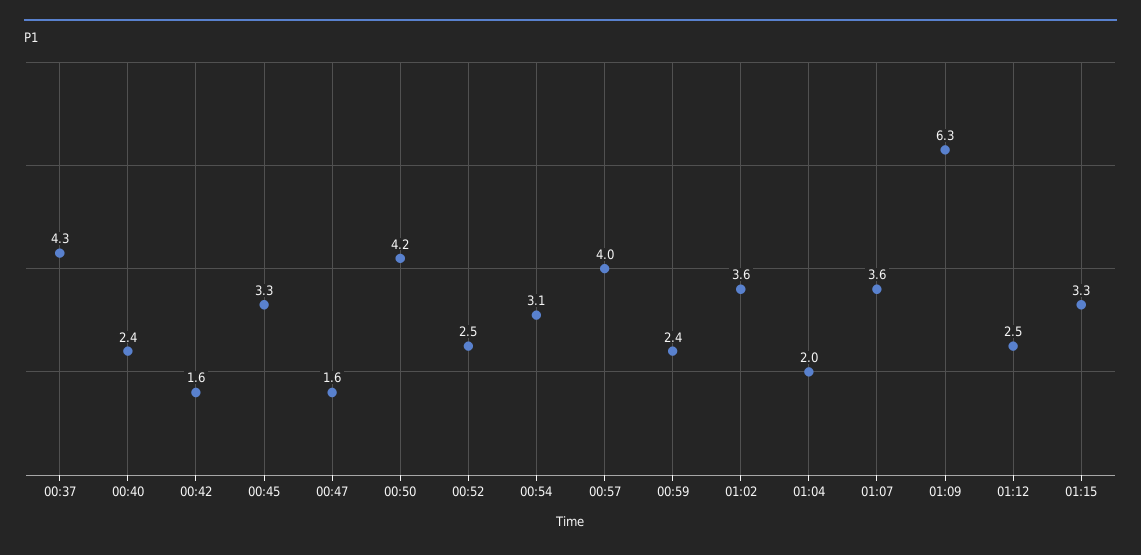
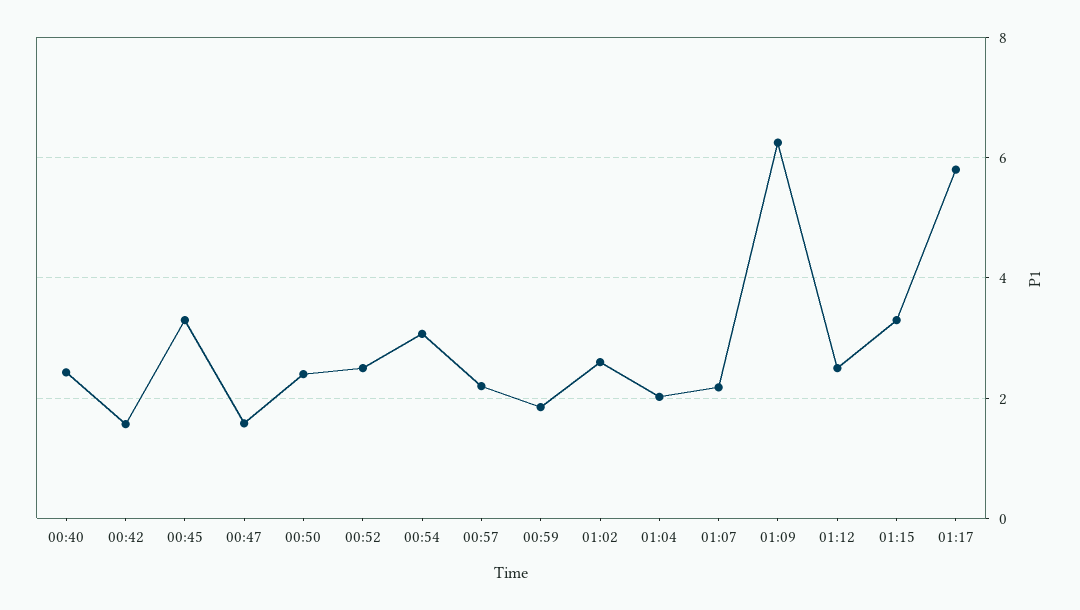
00:37: 4.3 -> none
00:50: 4.2 -> 2.4
00:57: 4 -> 2.2
00:59: 2.4 -> 1.8
01:02: 3.6 -> 2.6
01:07: 3.6 -> 2.2
01:17: none -> 5.8

